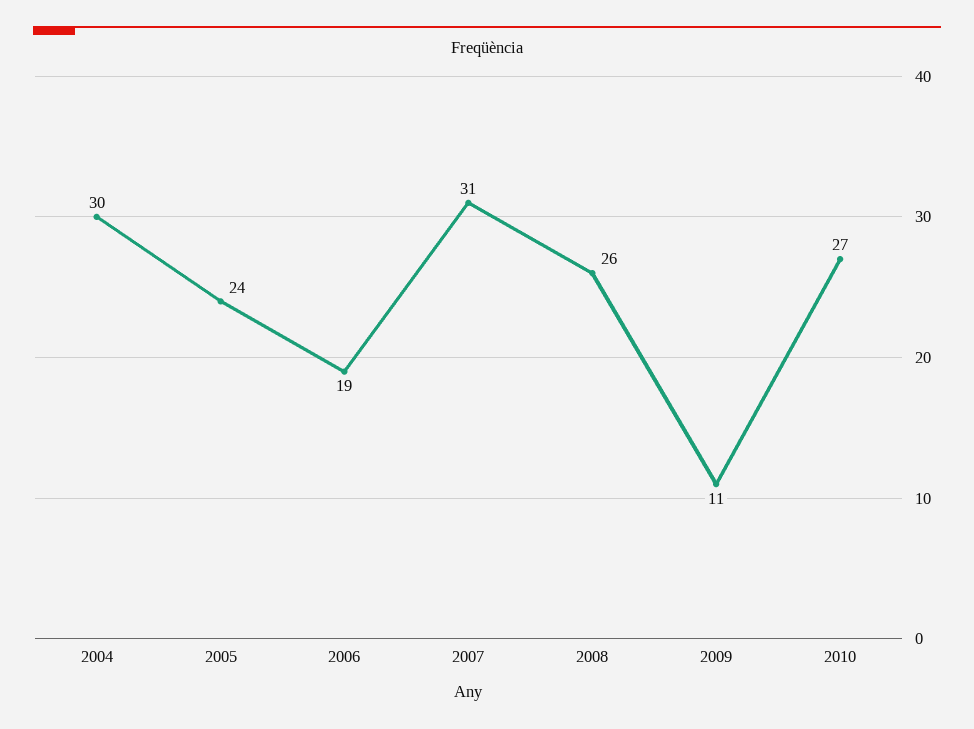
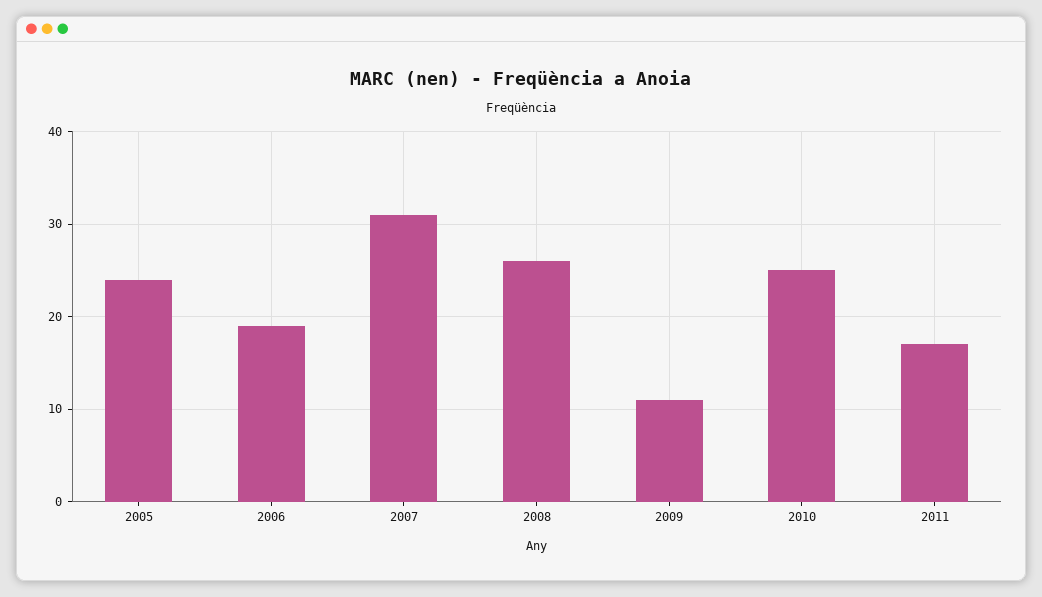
2004: 30 -> none
2010: 27 -> 25
2011: none -> 17

